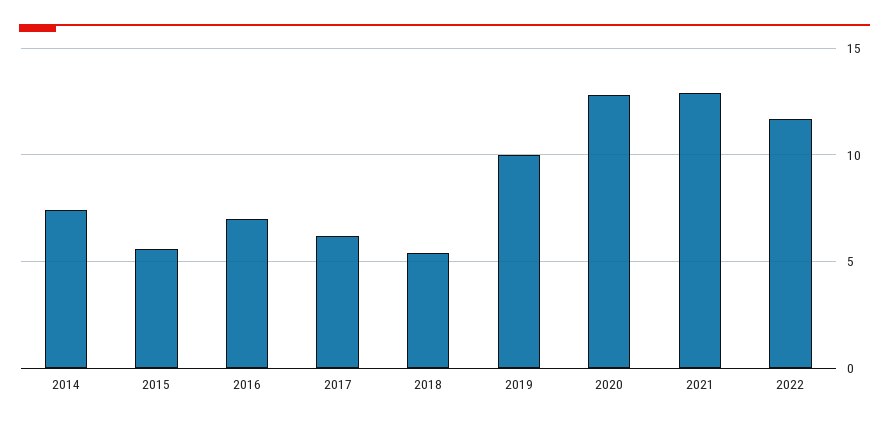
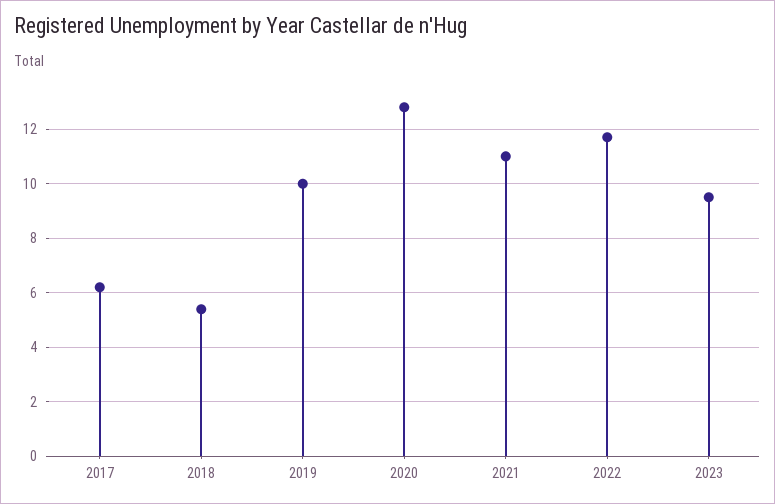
2014: 7.5 -> none
2015: 5.5 -> none
2016: 7 -> none
2021: 13 -> 11
2023: none -> 9.5

